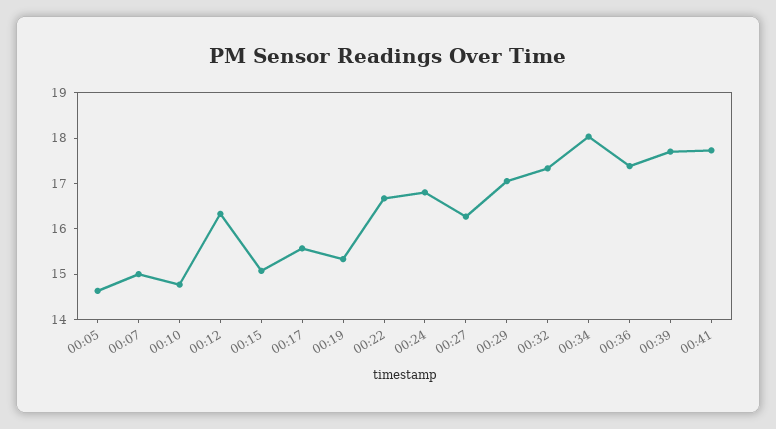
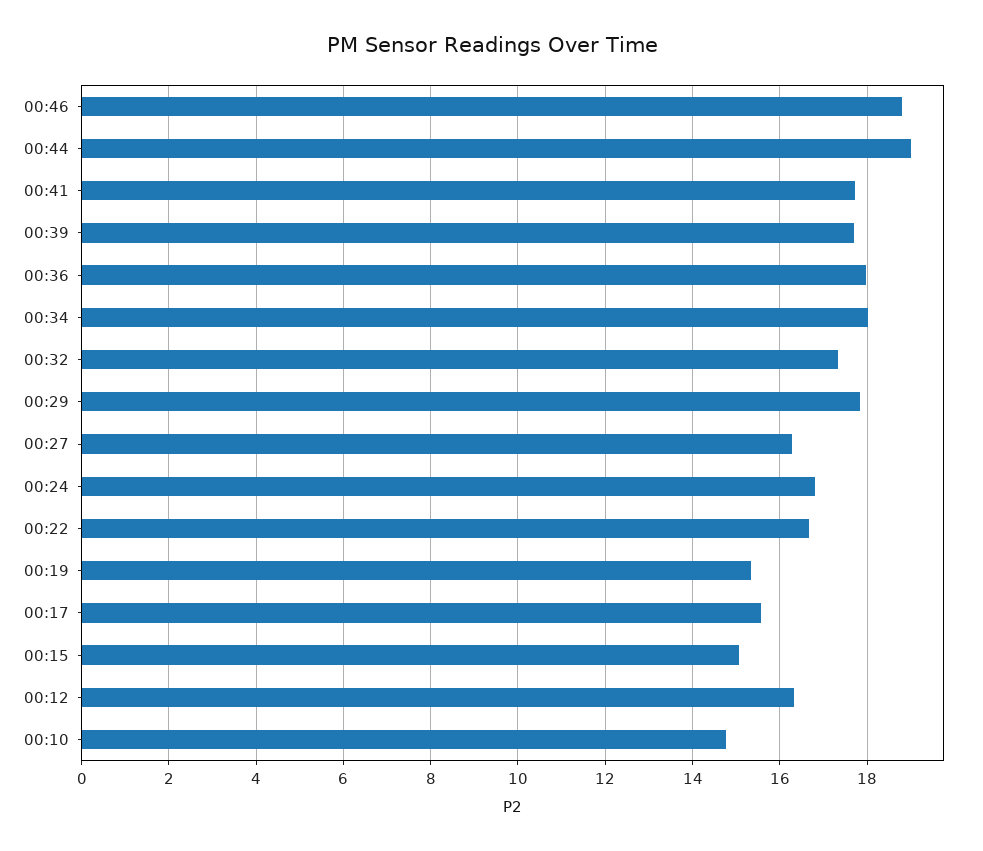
00:05: 14.6 -> none
00:07: 15 -> none
00:29: 17 -> 17.8
00:36: 17.4 -> 18
00:46: none -> 18.8
00:44: none -> 19

